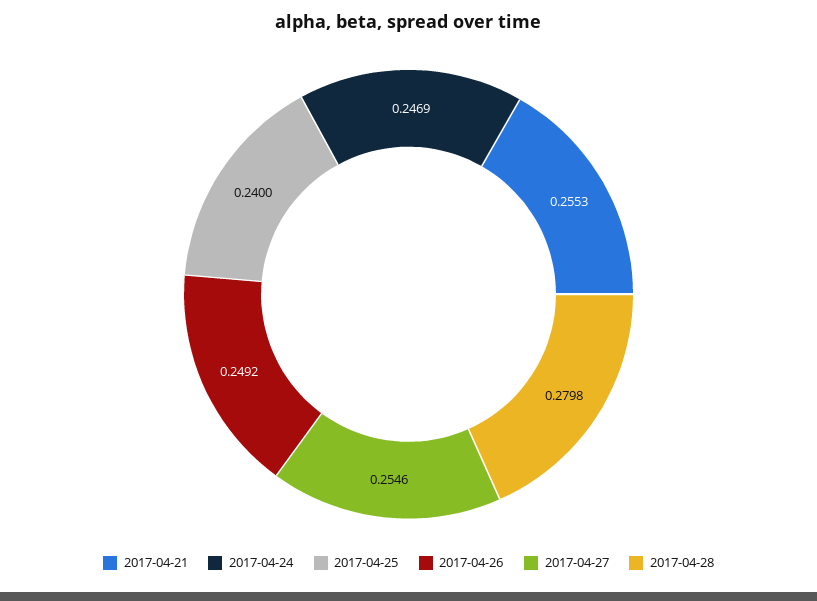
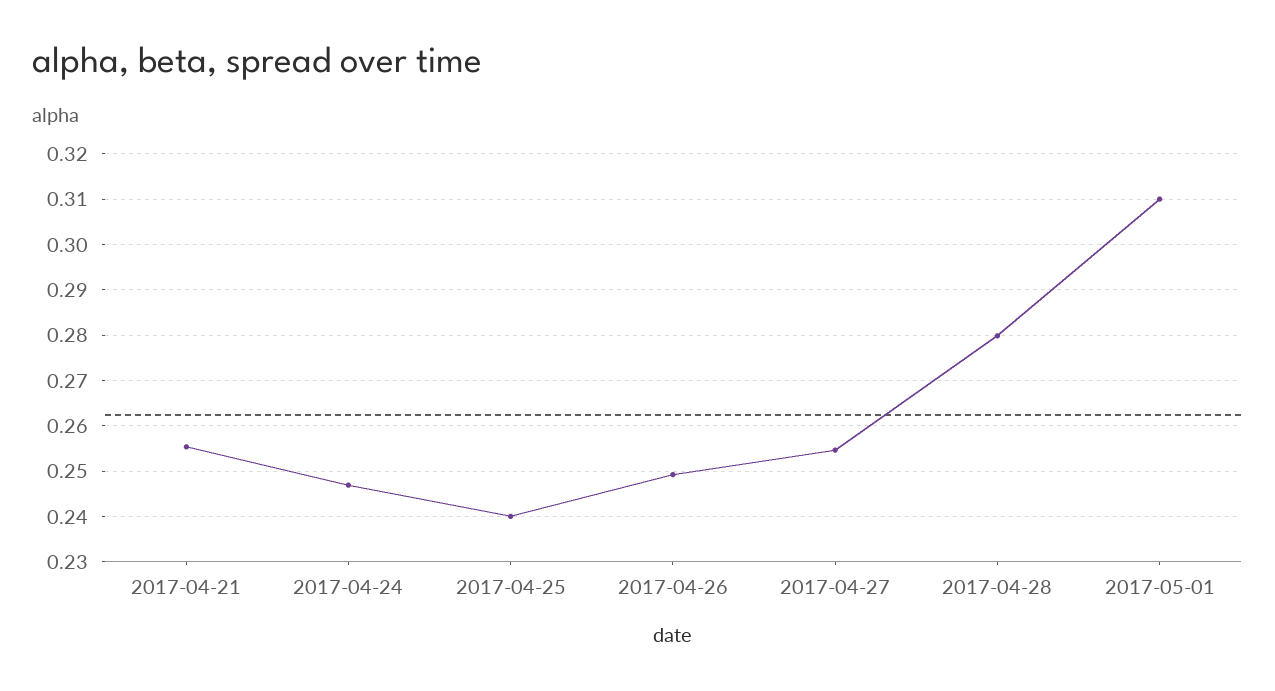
2017-05-01: none -> 0.31

